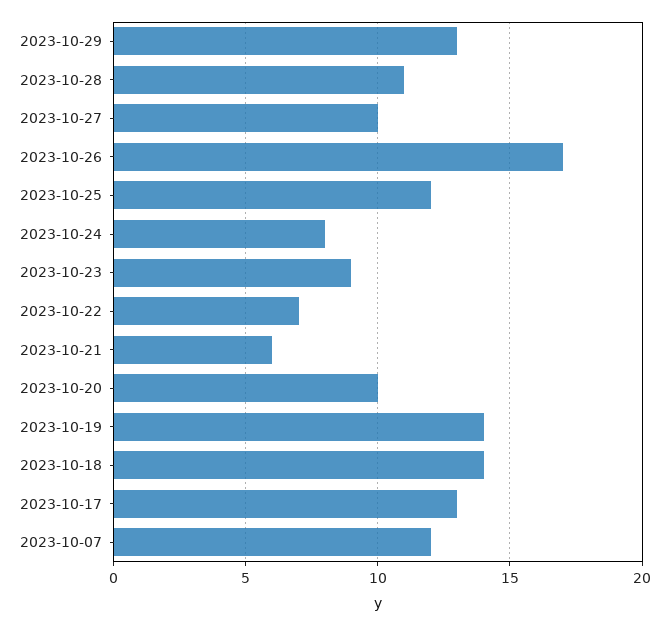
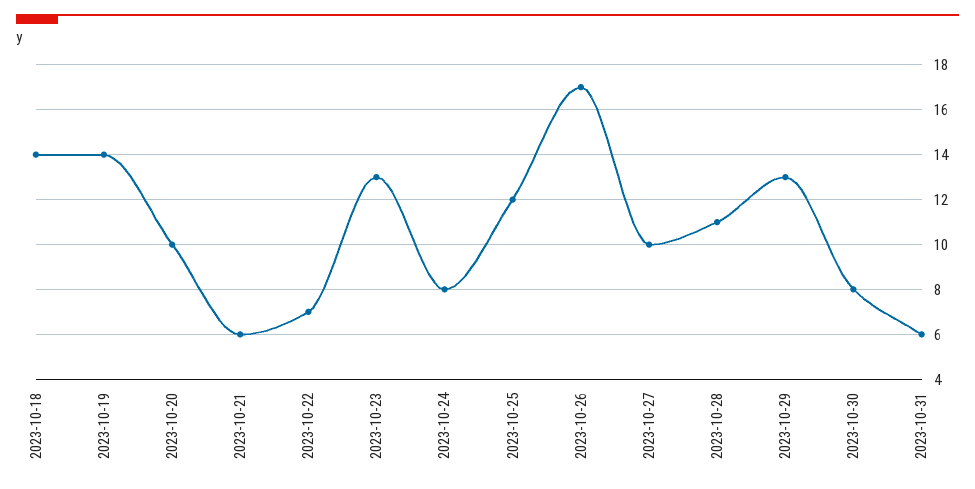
2023-10-23: 9 -> 13
2023-10-17: 13 -> none
2023-10-07: 12 -> none
2023-10-30: none -> 8
2023-10-31: none -> 6

